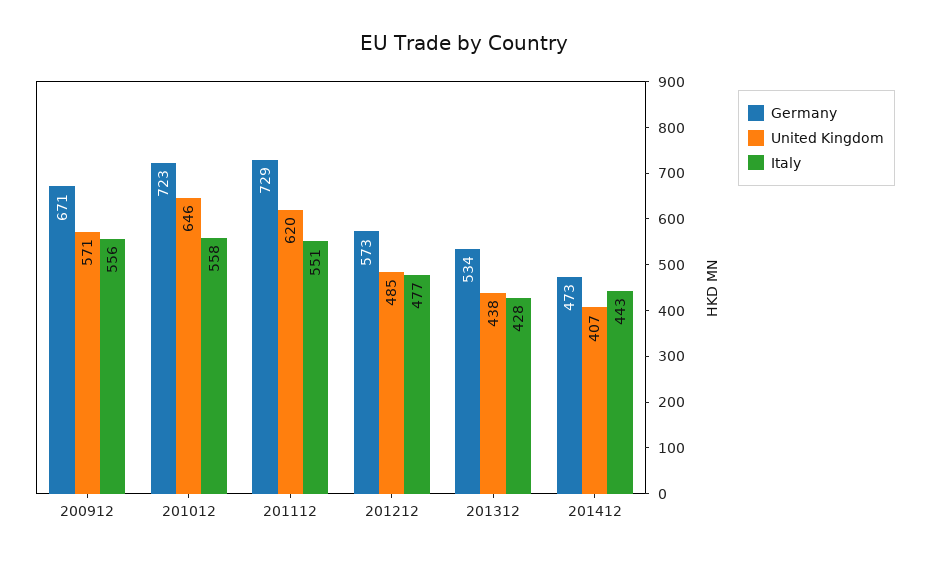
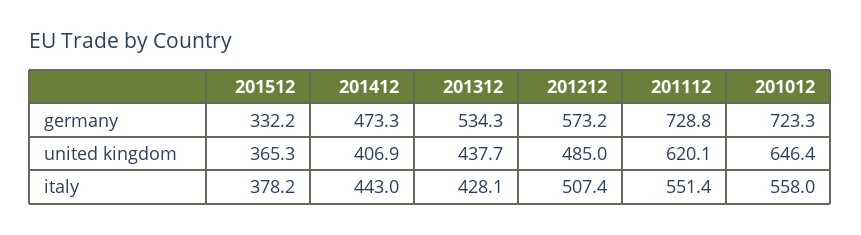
Germany, 200912: 671 -> none
United Kingdom, 200912: 571 -> none
Italy, 200912: 556 -> none
Italy, 201212: 477 -> 507.4
Germany, 201512: none -> 332.2
United Kingdom, 201512: none -> 365.3
Italy, 201512: none -> 378.2

